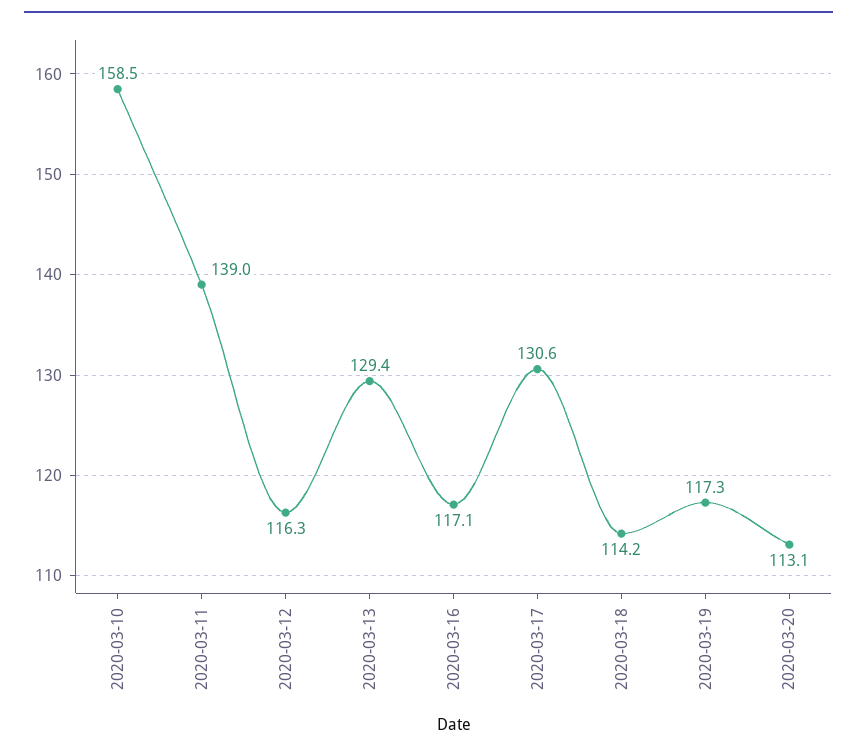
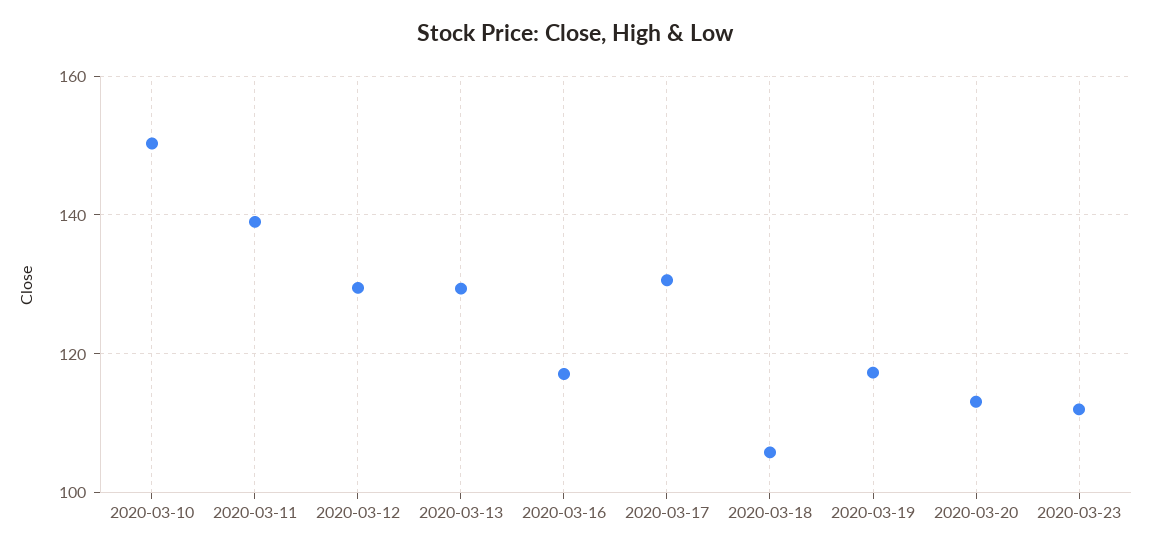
2020-03-10: 158.5 -> 150
2020-03-12: 116.3 -> 130
2020-03-18: 114.2 -> 106
2020-03-23: none -> 112

